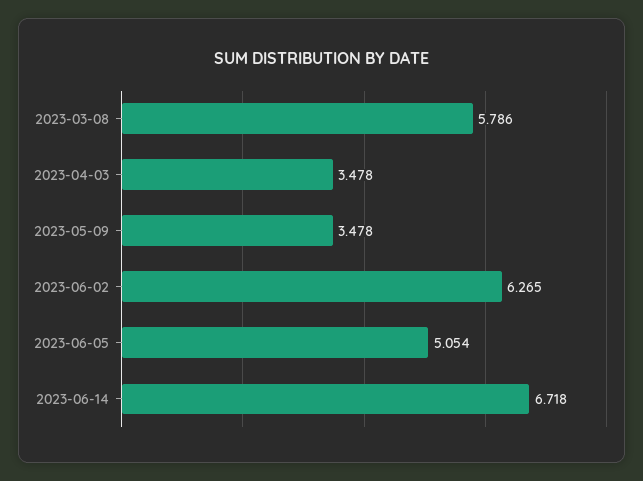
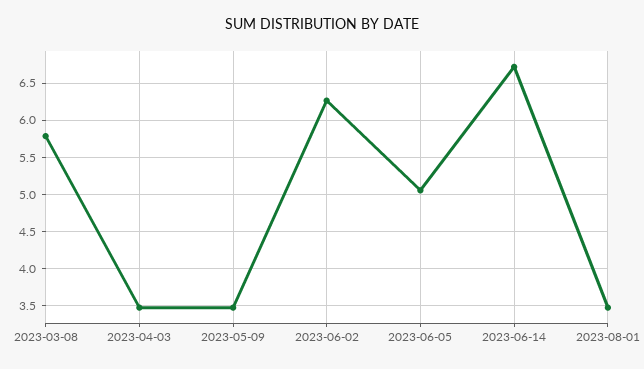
2023-08-01: none -> 3.5

